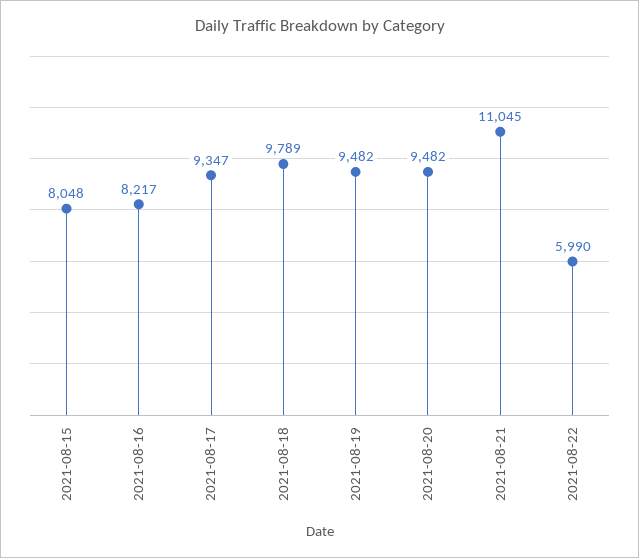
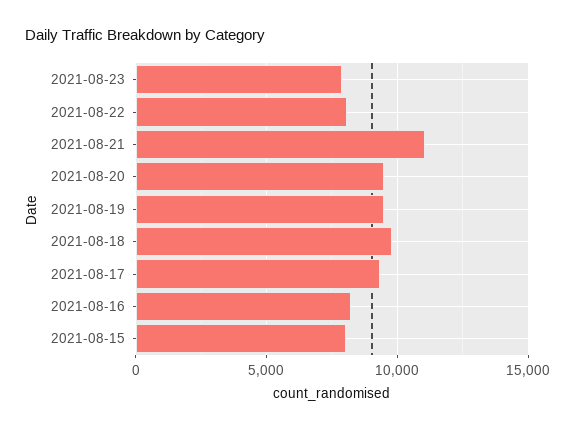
2021-08-22: 5990 -> 8000
2021-08-23: none -> 8000

